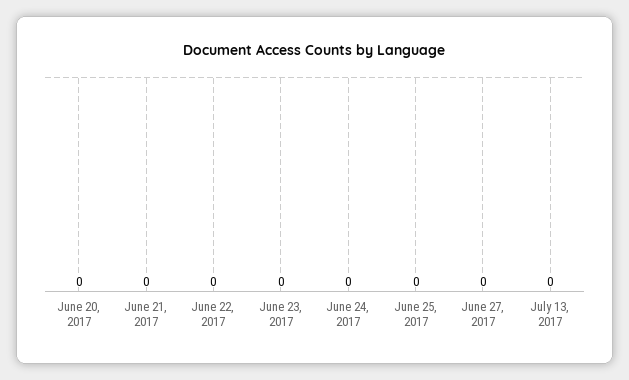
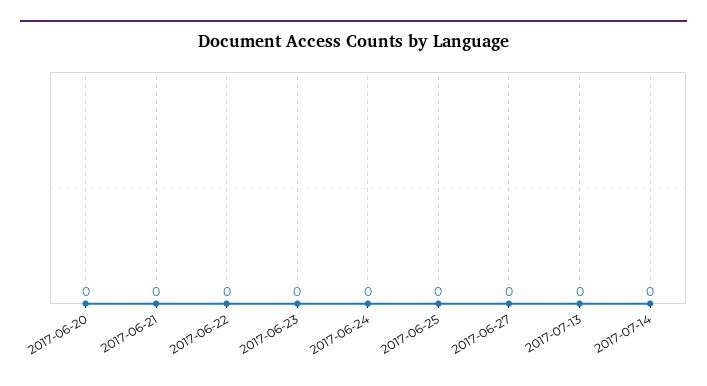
2017-07-14: none -> 0

